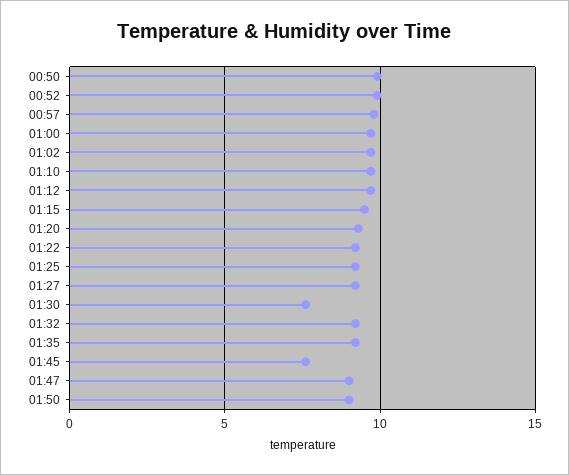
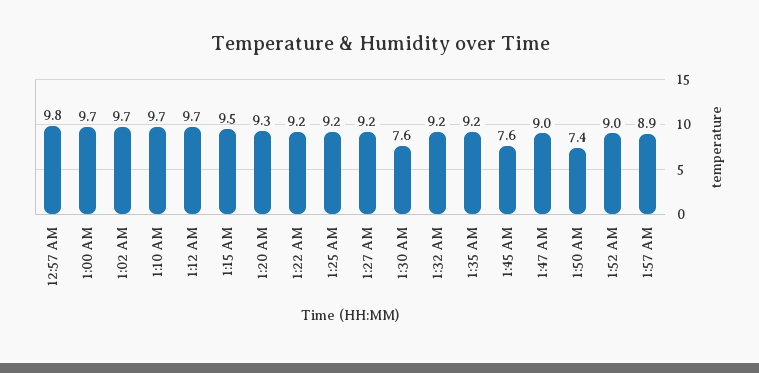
00:50: 10 -> none
00:52: 10 -> none
01:50: 9 -> 7.4
1:52 AM: none -> 9
1:57 AM: none -> 8.9

